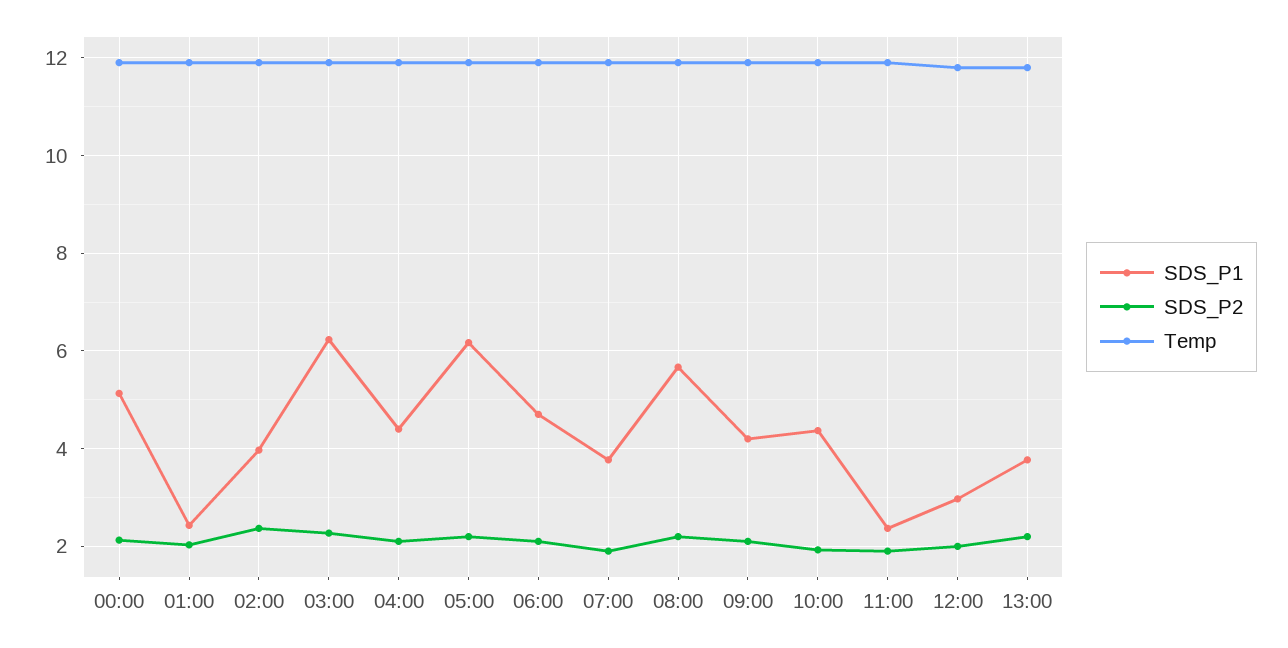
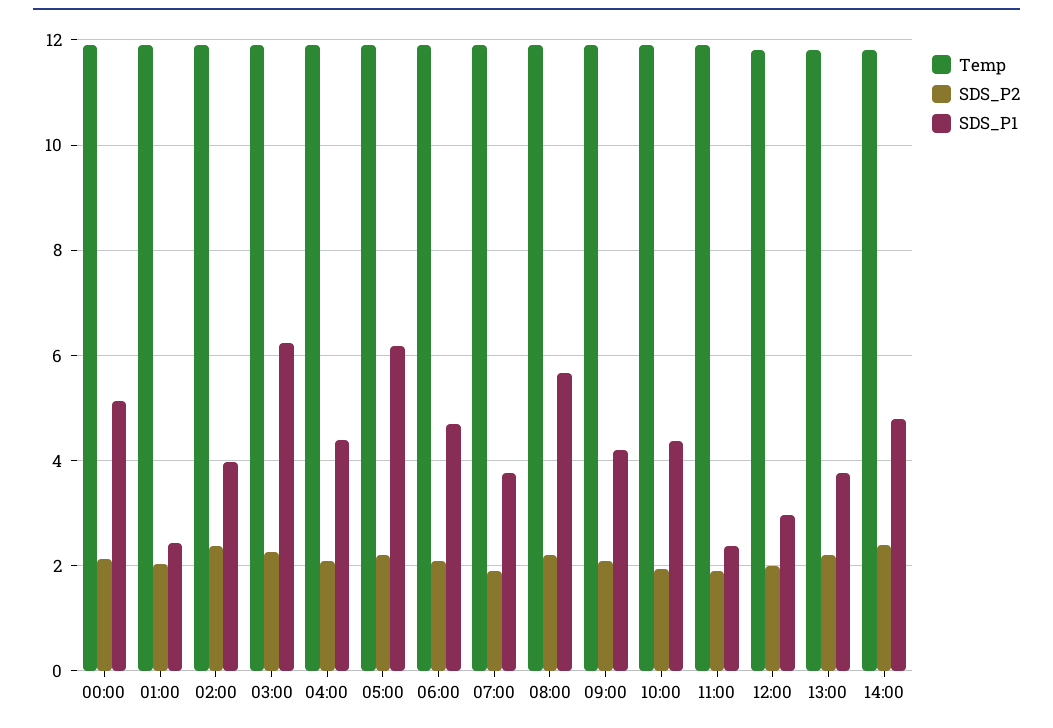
Temp, 14:00: none -> 11.8
SDS_P2, 14:00: none -> 2.4
SDS_P1, 14:00: none -> 4.8

